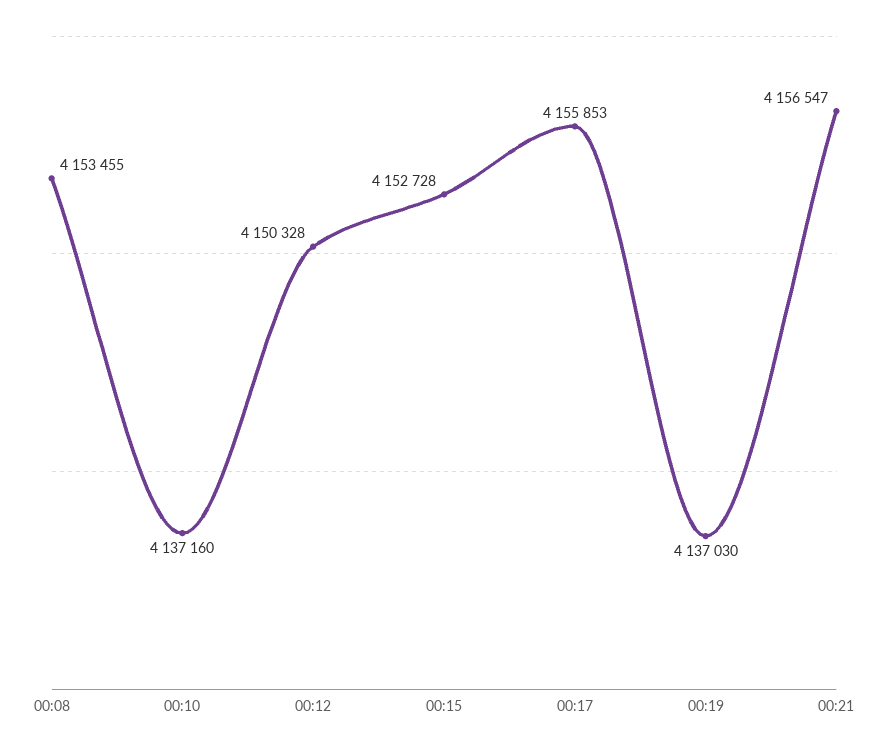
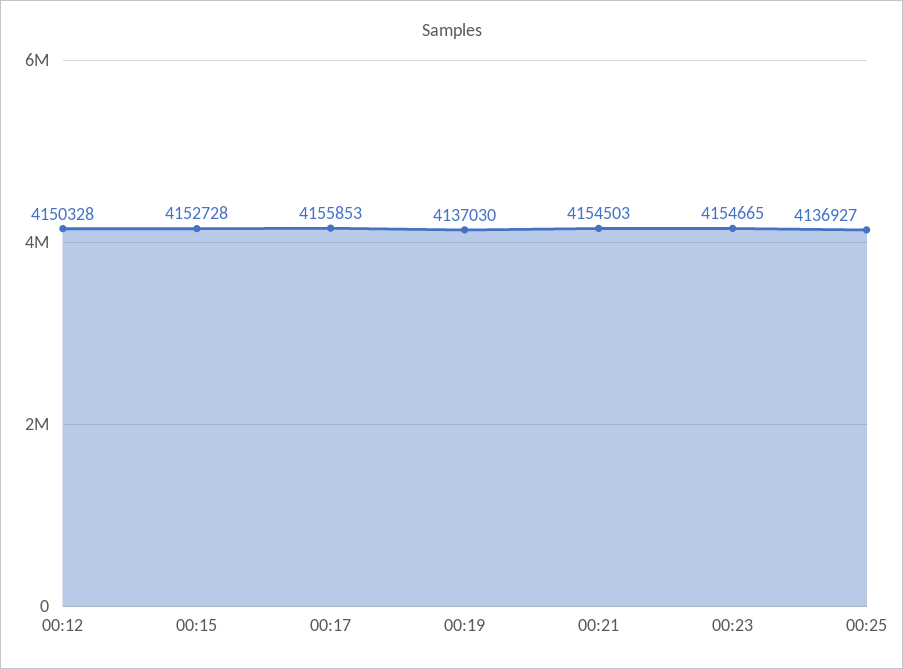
00:08: 4153455 -> none
00:10: 4137160 -> none
00:21: 4156547 -> 4154503
00:23: none -> 4154665
00:25: none -> 4136927

